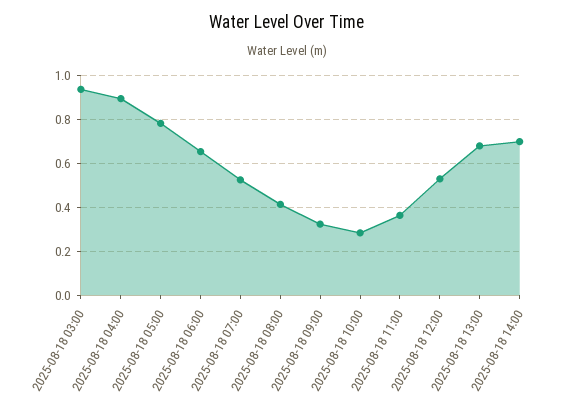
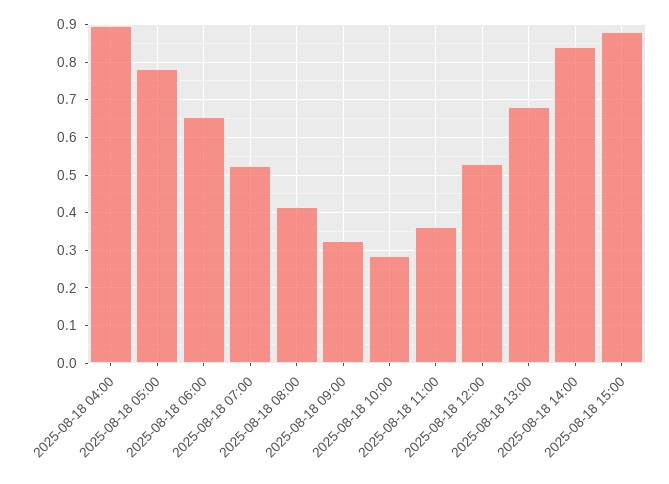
2025-08-18 03:00: 0.95 -> none
2025-08-18 14:00: 0.7 -> 0.84
2025-08-18 15:00: none -> 0.88

